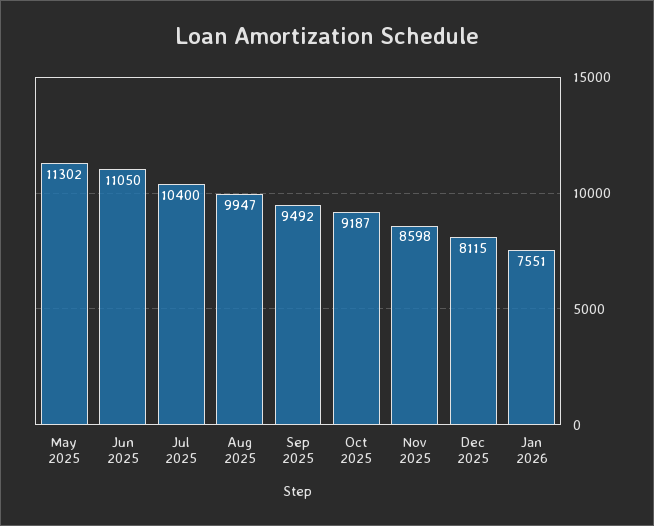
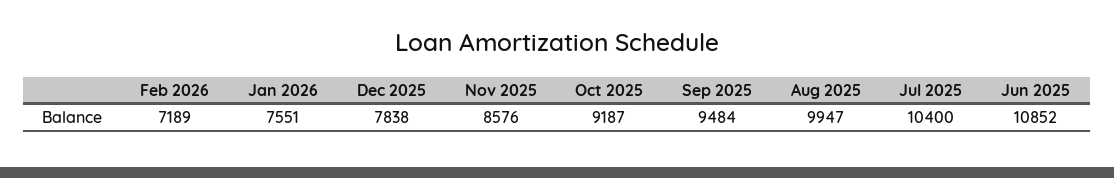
May 2025: 11302 -> none
Jun 2025: 11050 -> 10852
Sep 2025: 9492 -> 9484
Nov 2025: 8598 -> 8576
Dec 2025: 8115 -> 7838
Feb 2026: none -> 7189

